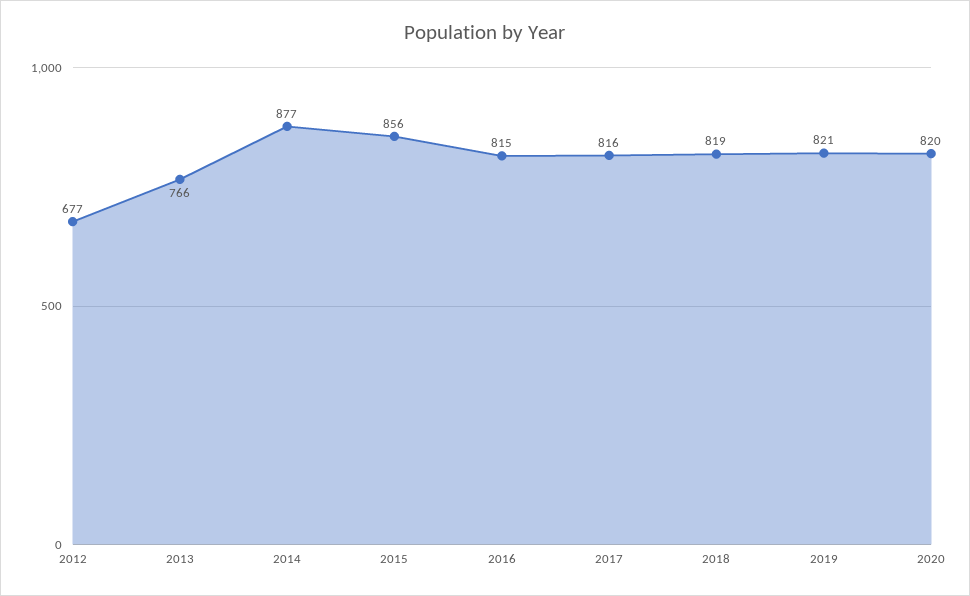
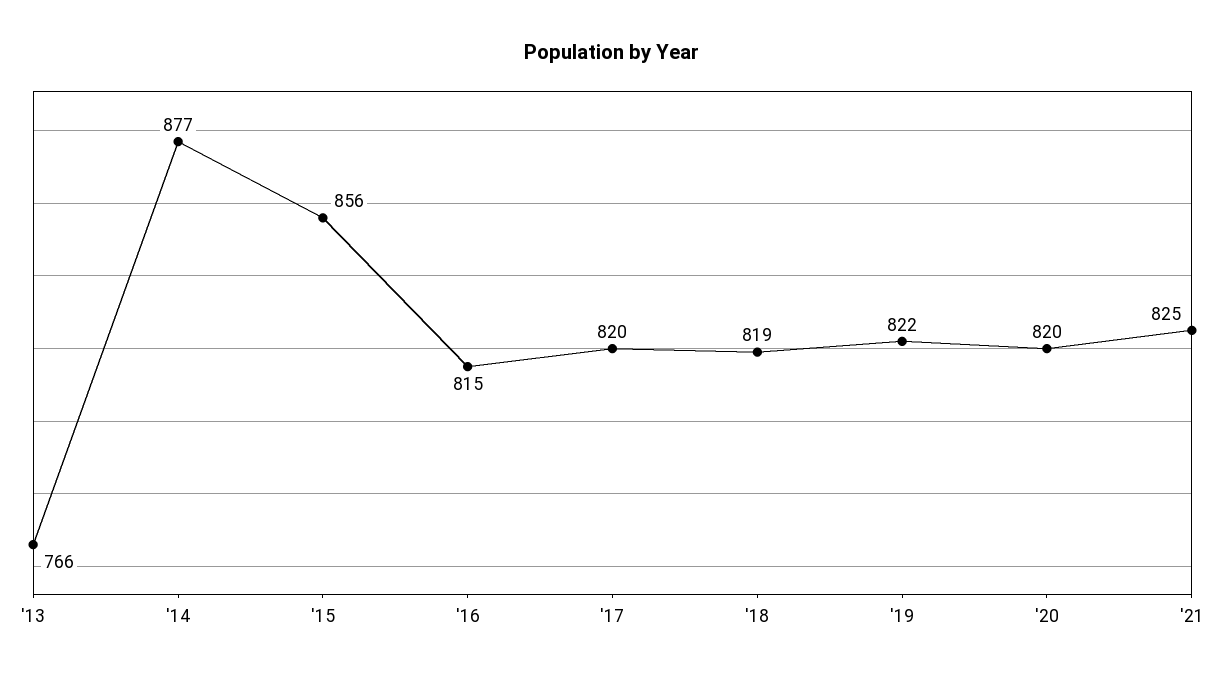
2012: 677 -> none
2017: 816 -> 820
2019: 821 -> 822
'21: none -> 825

